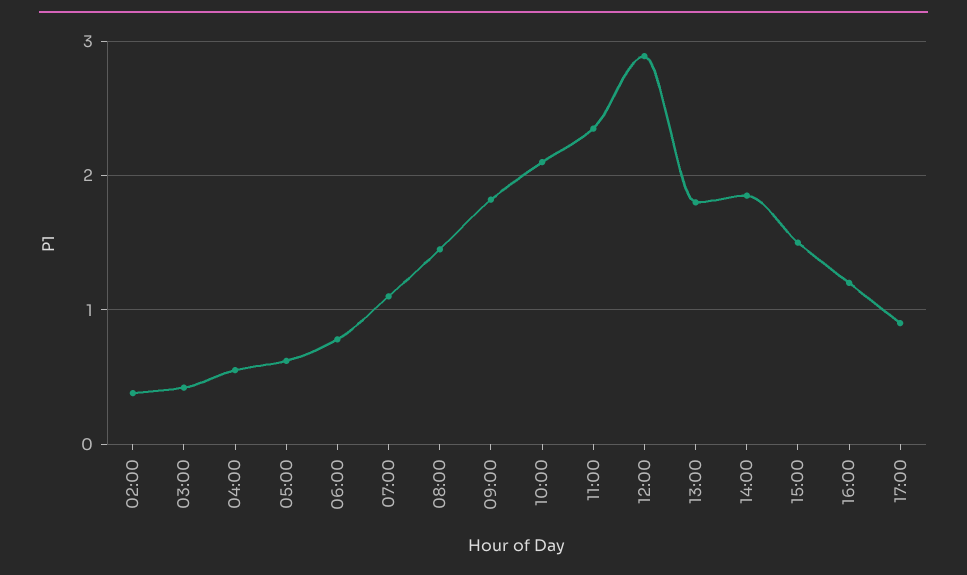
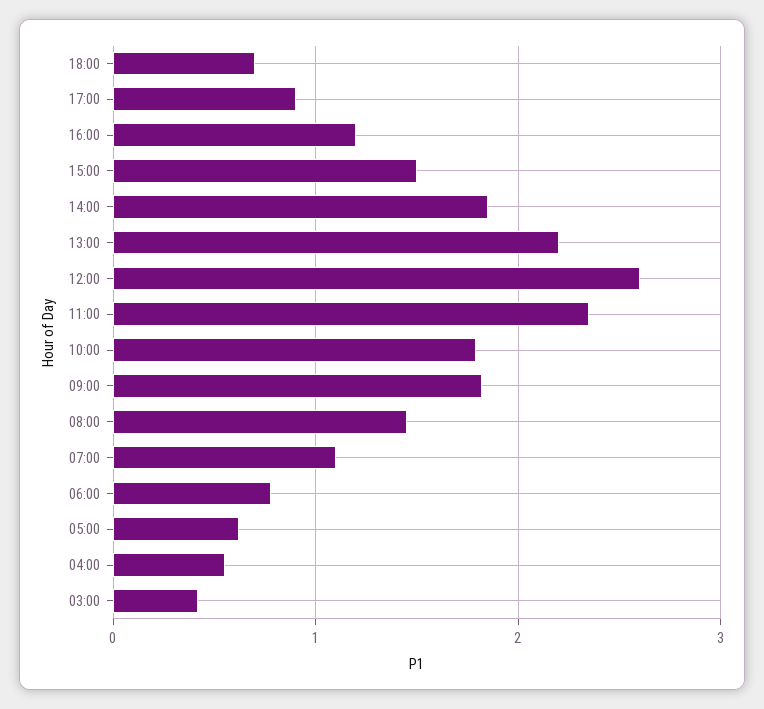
02:00: 0.4 -> none
10:00: 2.1 -> 1.8
12:00: 2.9 -> 2.6
13:00: 1.8 -> 2.2
18:00: none -> 0.7

